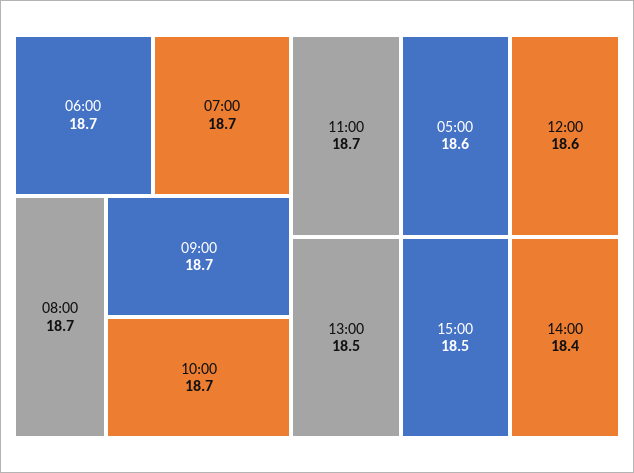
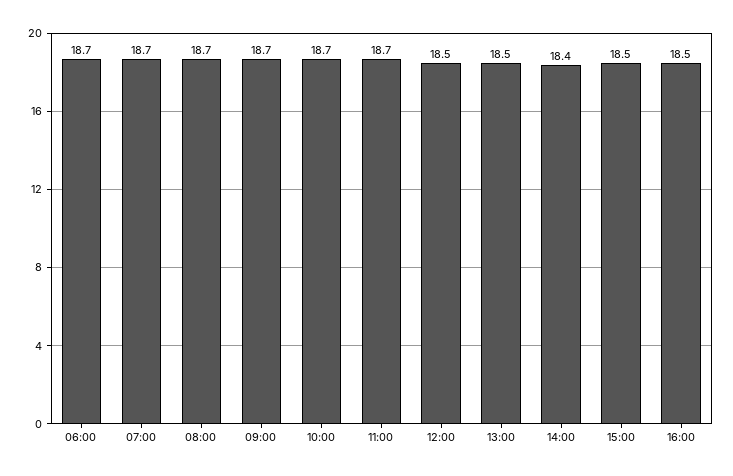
05:00: 18.6 -> none
12:00: 18.6 -> 18.5
16:00: none -> 18.5

